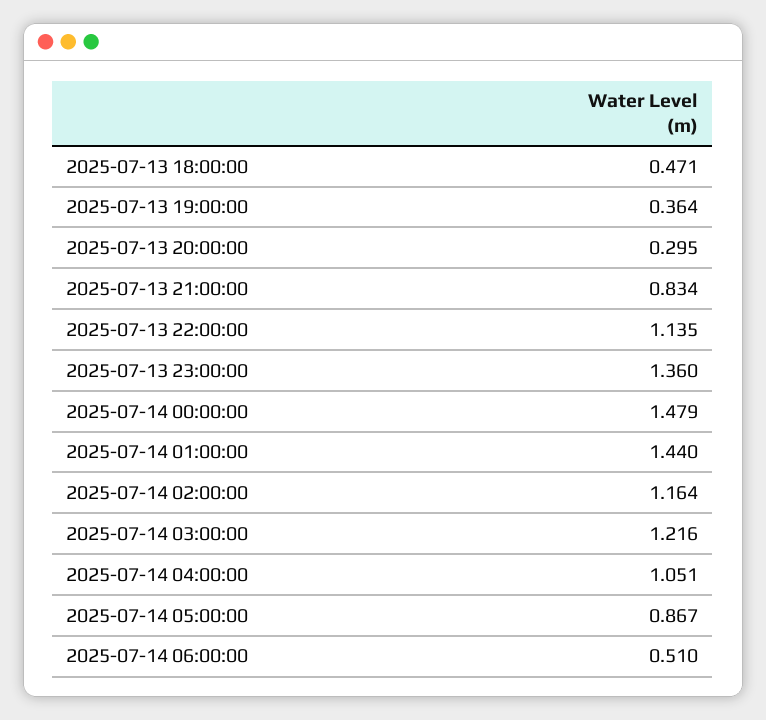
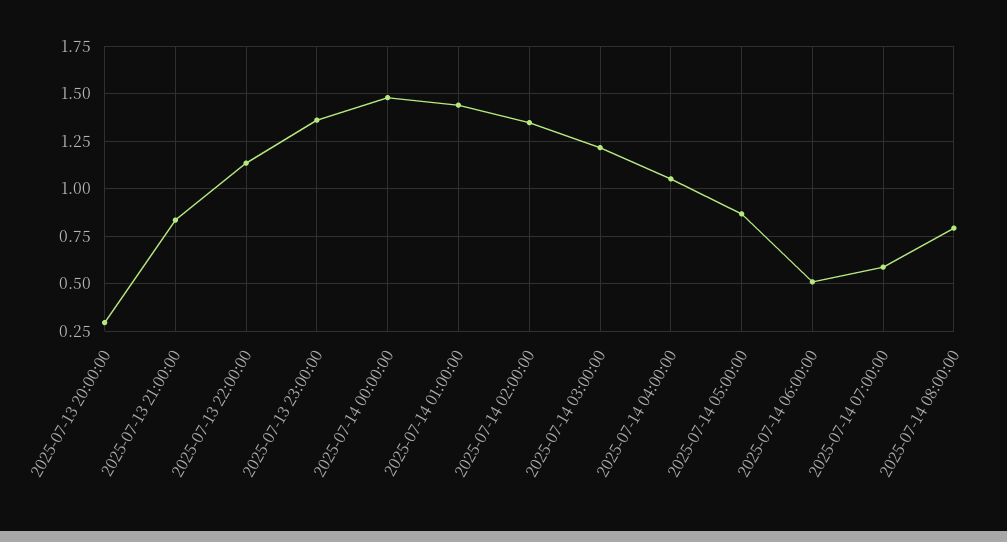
2025-07-13 18:00:00: 0.471 -> none
2025-07-13 19:00:00: 0.364 -> none
2025-07-14 02:00:00: 1.164 -> 1.35
2025-07-14 07:00:00: none -> 0.6
2025-07-14 08:00:00: none -> 0.8

